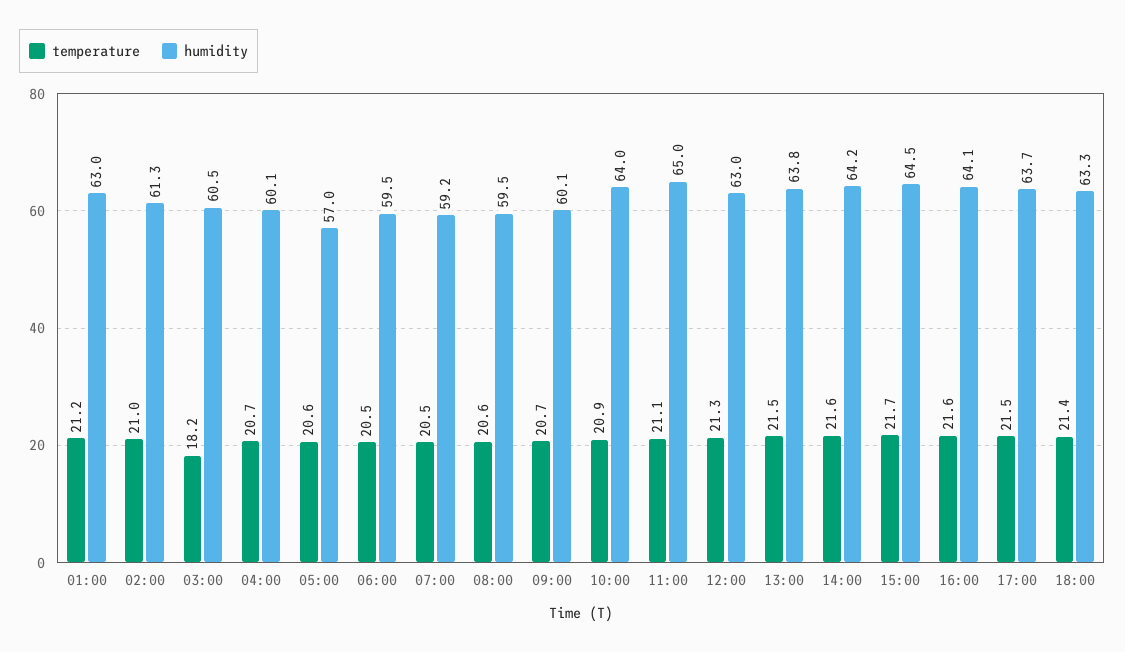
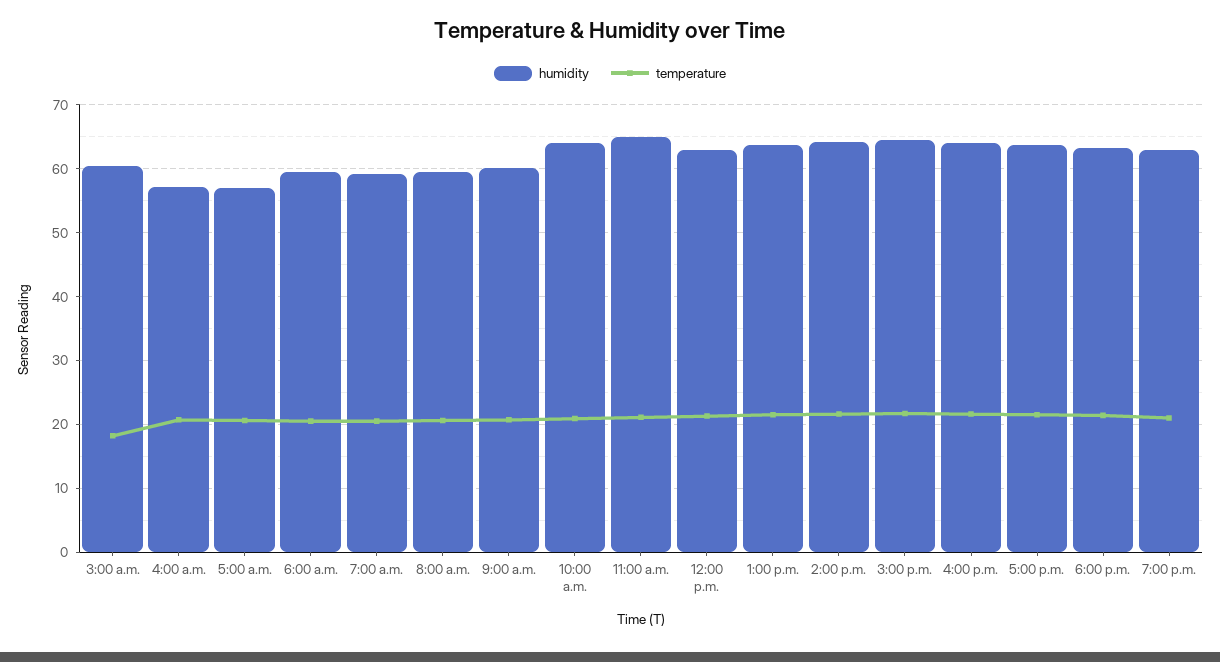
temperature, 01:00: 21.2 -> none
humidity, 01:00: 63 -> none
temperature, 02:00: 21 -> none
humidity, 02:00: 61.3 -> none
humidity, 04:00: 60.1 -> 57
humidity, 7:00 p.m.: none -> 63
temperature, 7:00 p.m.: none -> 21

